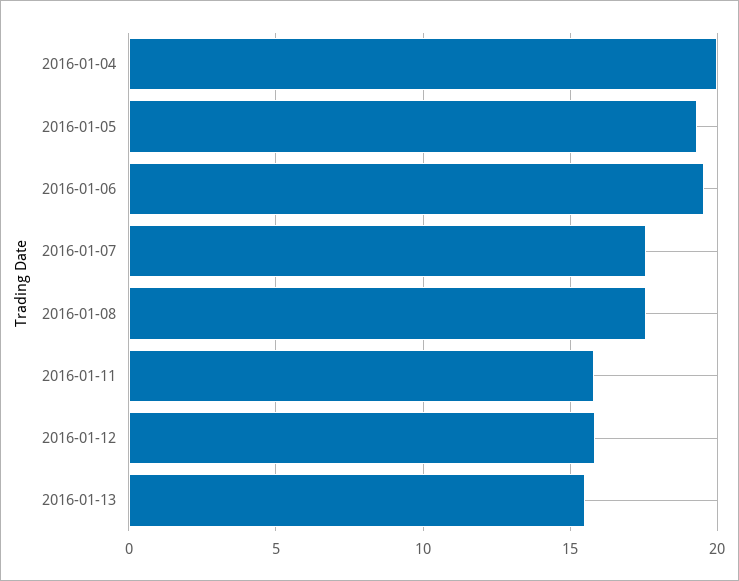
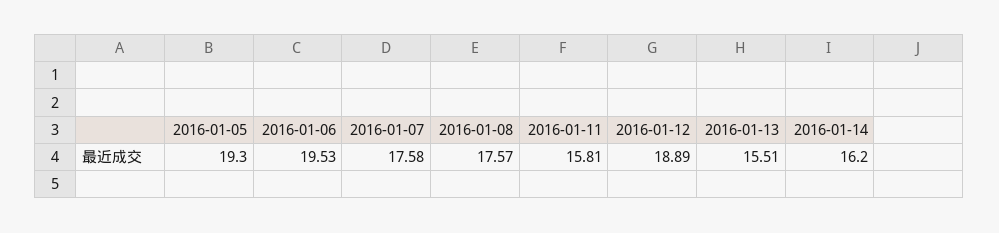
2016-01-04: 20 -> none
2016-01-12: 16 -> 18.89
2016-01-14: none -> 16.2

